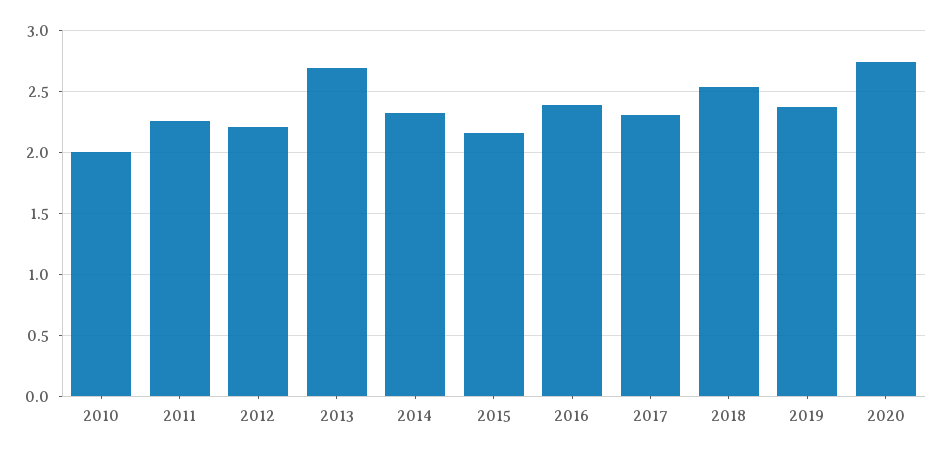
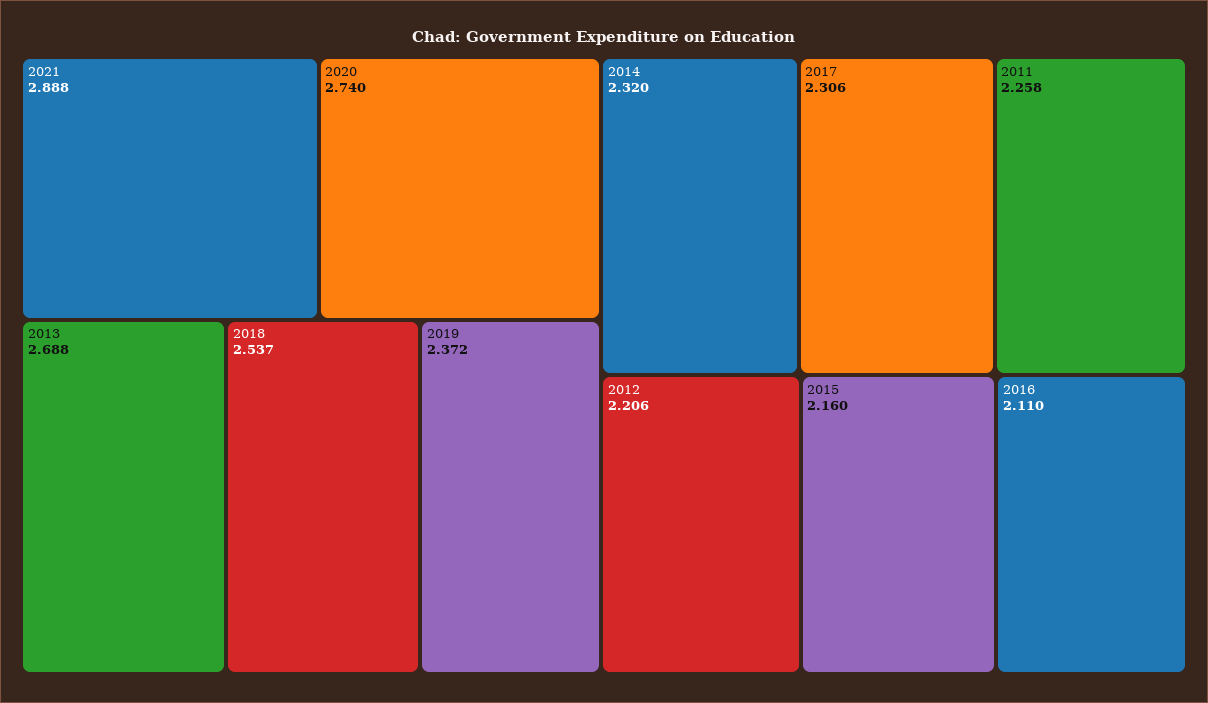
2010: 2 -> none
2016: 2.4 -> 2.11
2021: none -> 2.888

